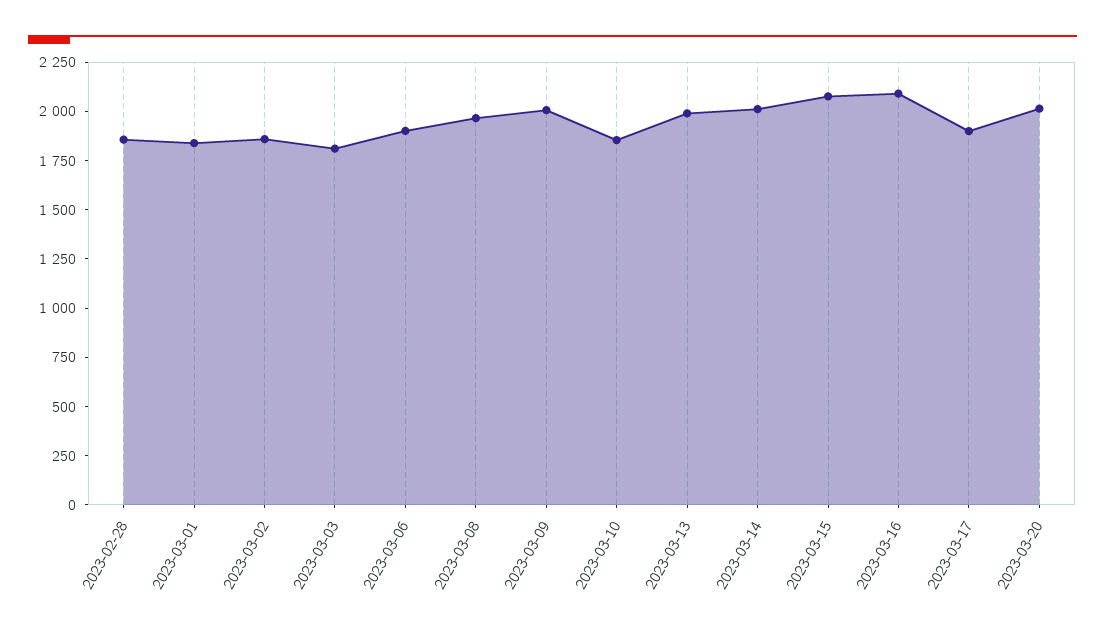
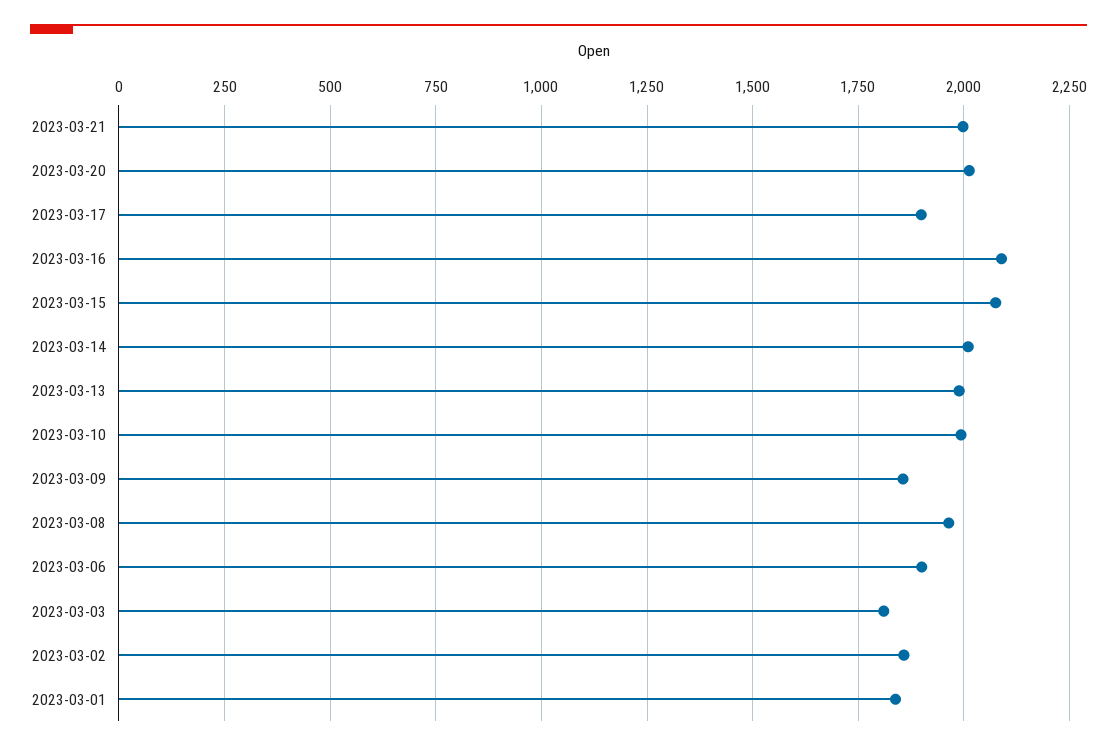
2023-02-28: 1850 -> none
2023-03-09: 2000 -> 1850
2023-03-10: 1850 -> 2000
2023-03-21: none -> 2000

